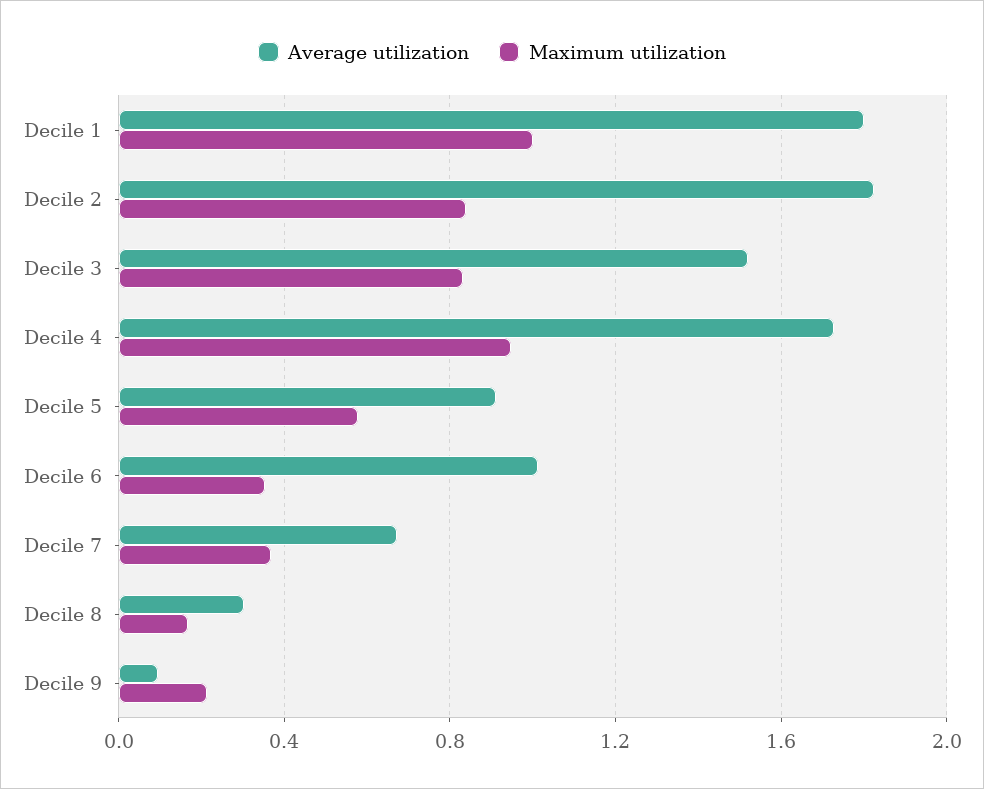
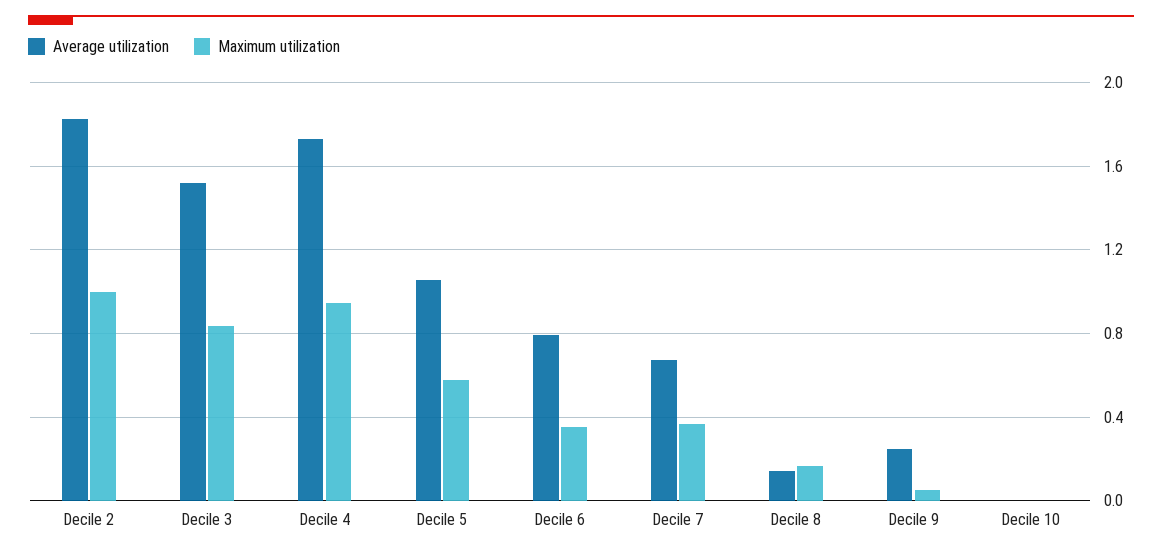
Average utilization, Decile 1: 1.8 -> none
Maximum utilization, Decile 1: 1 -> none
Maximum utilization, Decile 2: 0.85 -> 1
Average utilization, Decile 5: 0.9 -> 1.05
Average utilization, Decile 6: 1 -> 0.8
Average utilization, Decile 8: 0.3 -> 0.15
Average utilization, Decile 9: 0.1 -> 0.25
Maximum utilization, Decile 9: 0.2 -> 0.05
Average utilization, Decile 10: none -> 0
Maximum utilization, Decile 10: none -> 0

